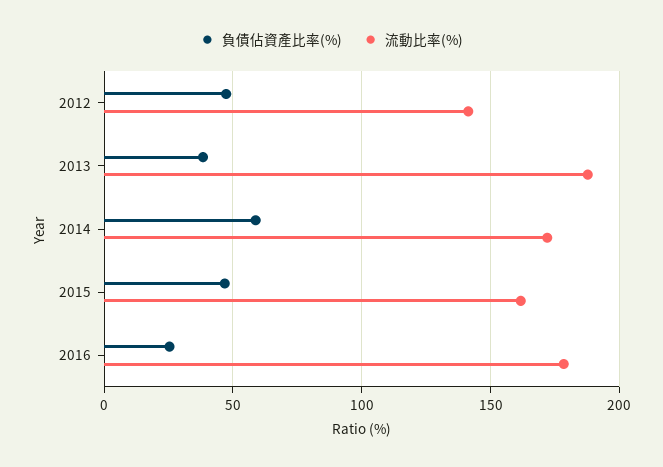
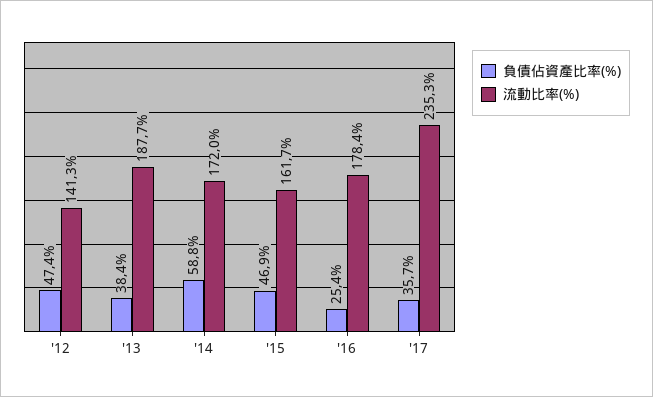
負債佔資產比率(%), '17: none -> 35.7
流動比率(%), '17: none -> 235.3

